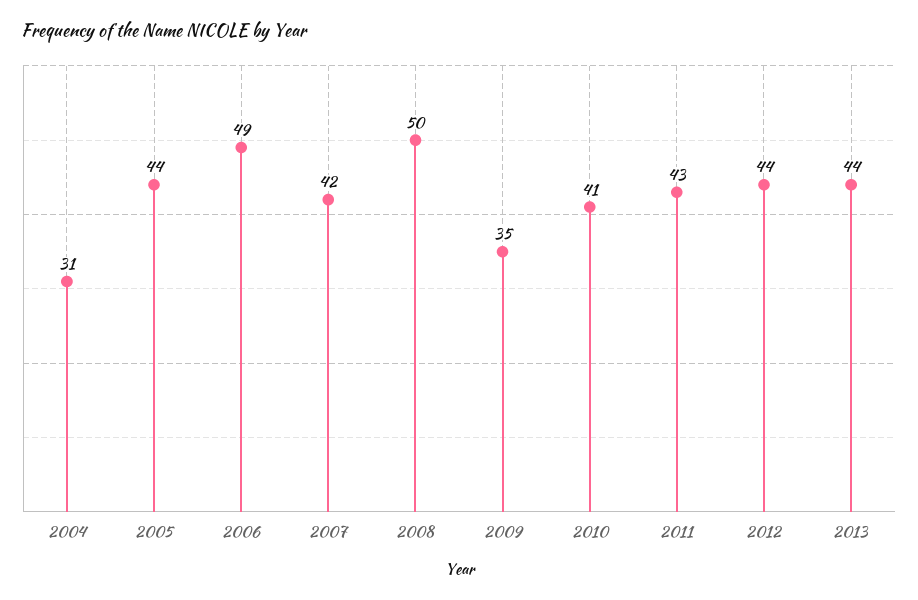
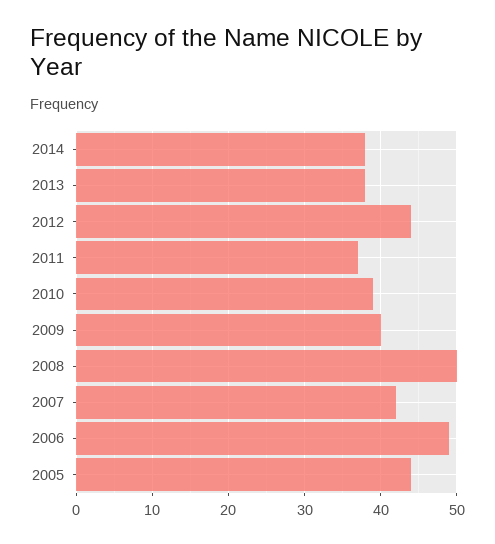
2004: 31 -> none
2009: 35 -> 40
2010: 41 -> 39
2011: 43 -> 37
2013: 44 -> 38
2014: none -> 38

